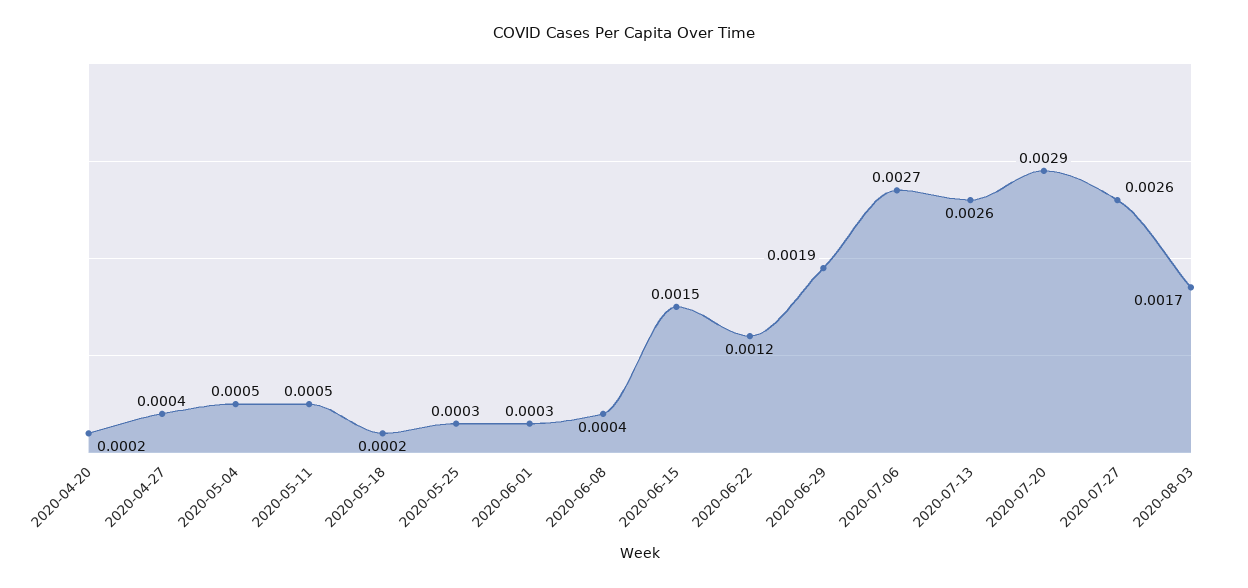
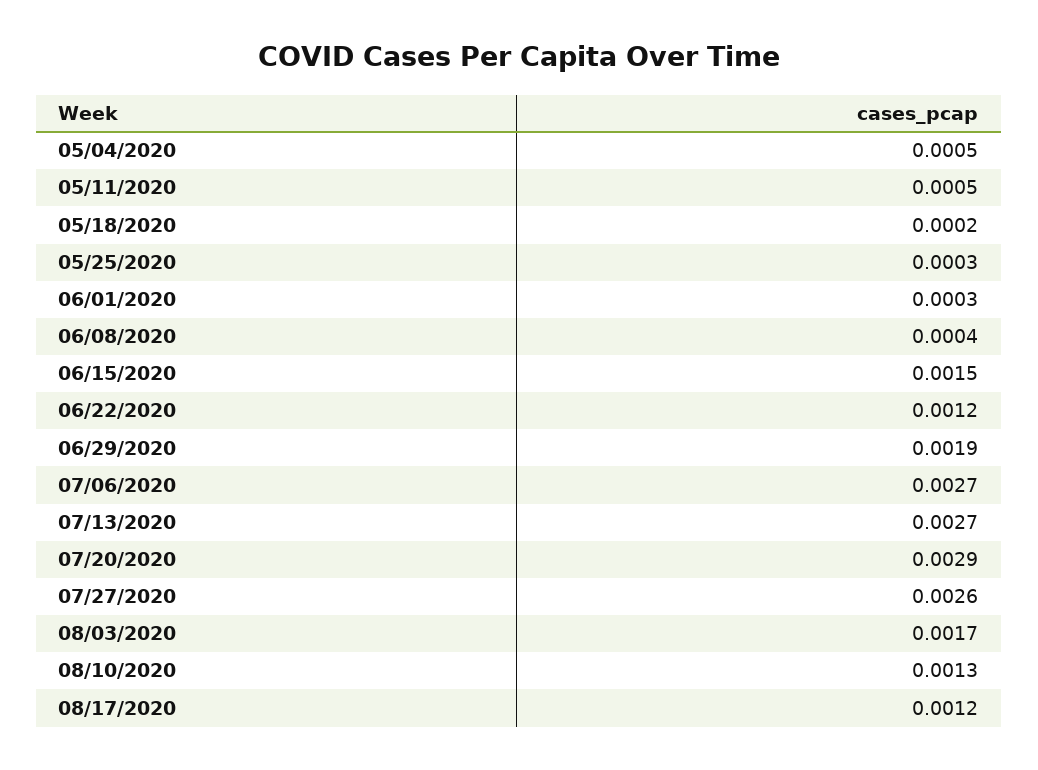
2020-04-20: 0.0002 -> none
2020-04-27: 0.0004 -> none
2020-07-13: 0.0026 -> 0.0027
08/10/2020: none -> 0.0013
08/17/2020: none -> 0.0012

